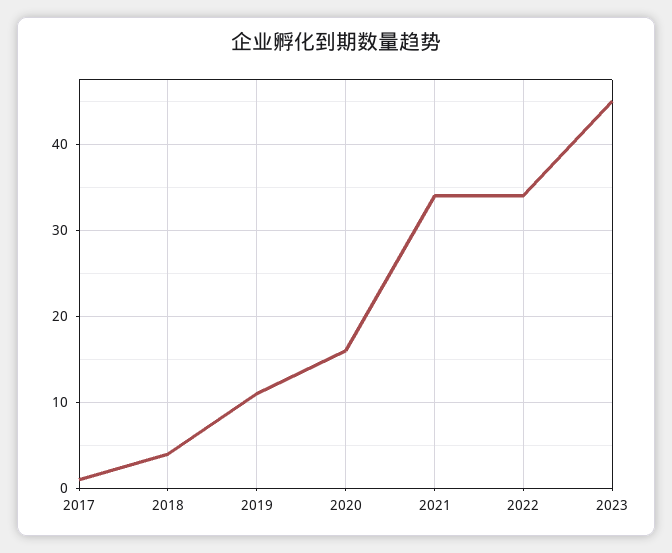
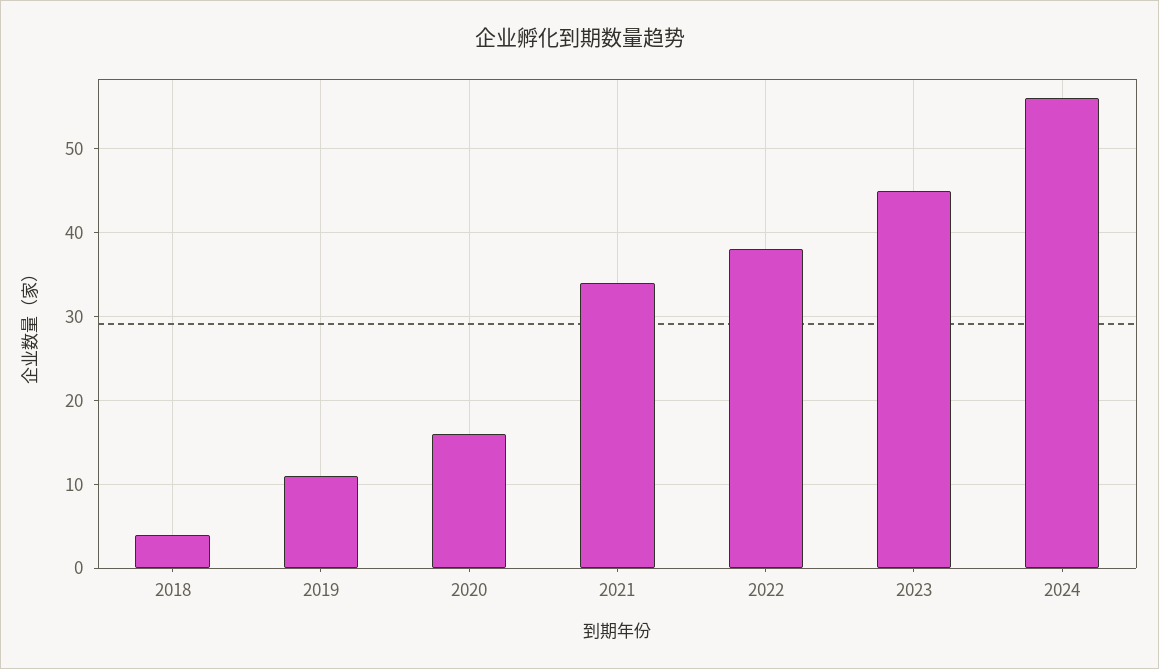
2017: 1 -> none
2022: 34 -> 38
2024: none -> 56

